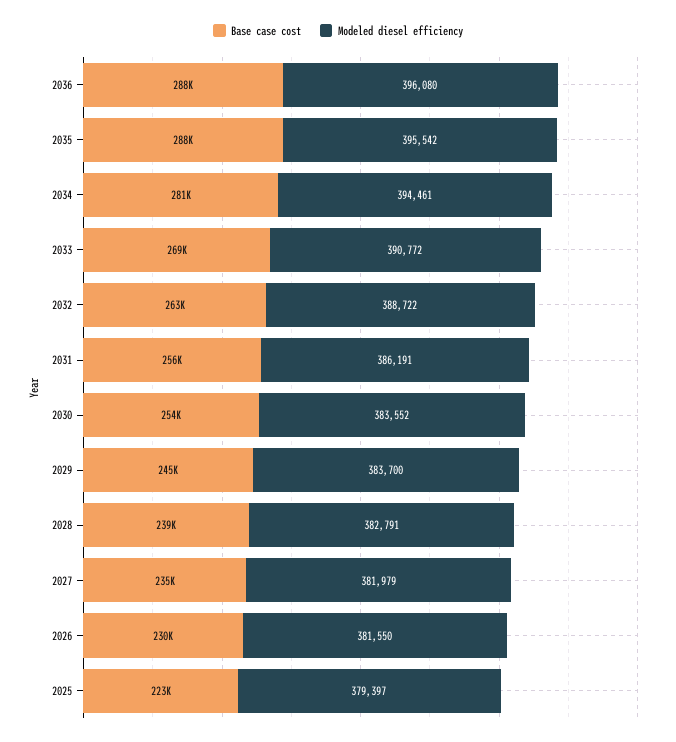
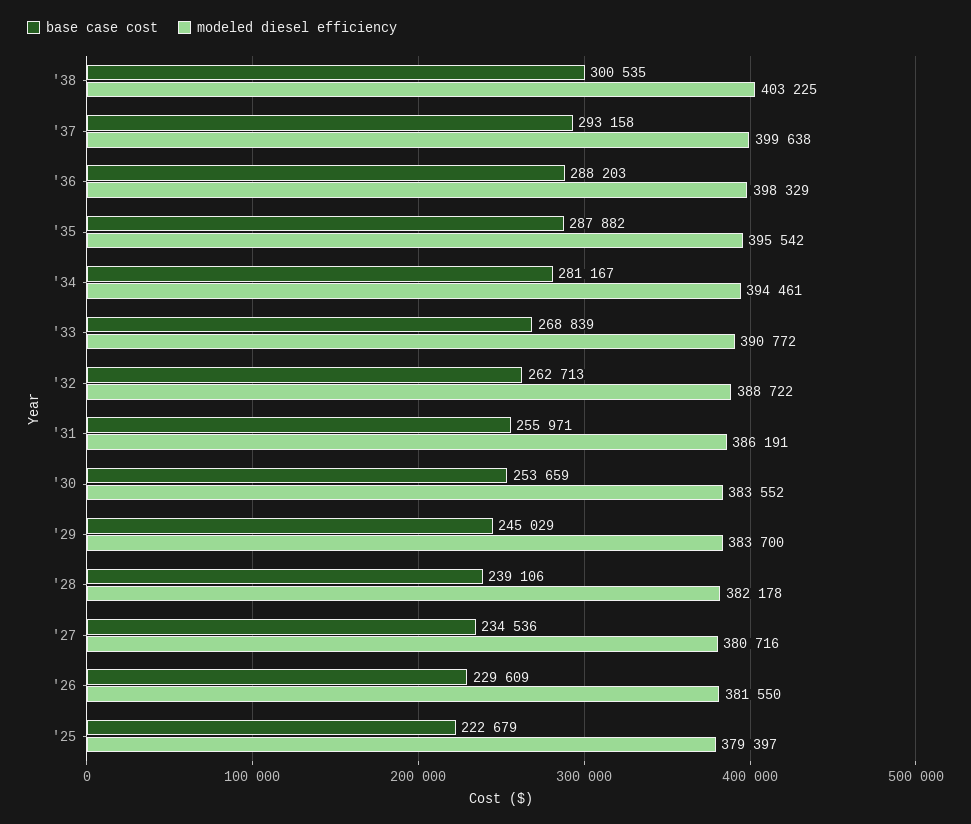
Modeled diesel efficiency, 2036: 396080 -> 398329
Modeled diesel efficiency, 2028: 382791 -> 382178
Modeled diesel efficiency, 2027: 381979 -> 380716
Base case cost, '38: none -> 300535
Modeled diesel efficiency, '38: none -> 403225
Base case cost, '37: none -> 293158
Modeled diesel efficiency, '37: none -> 399638

